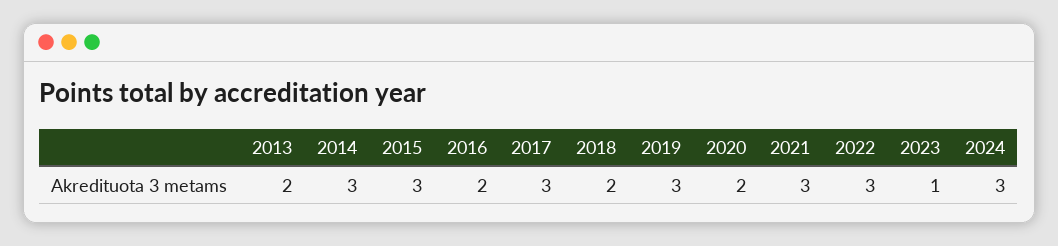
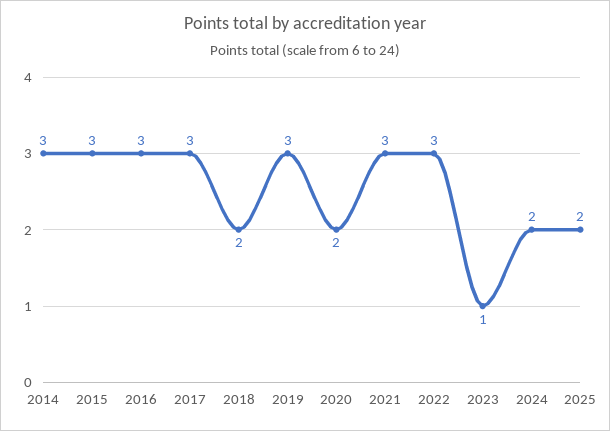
2013: 2 -> none
2016: 2 -> 3
2024: 3 -> 2
2025: none -> 2

